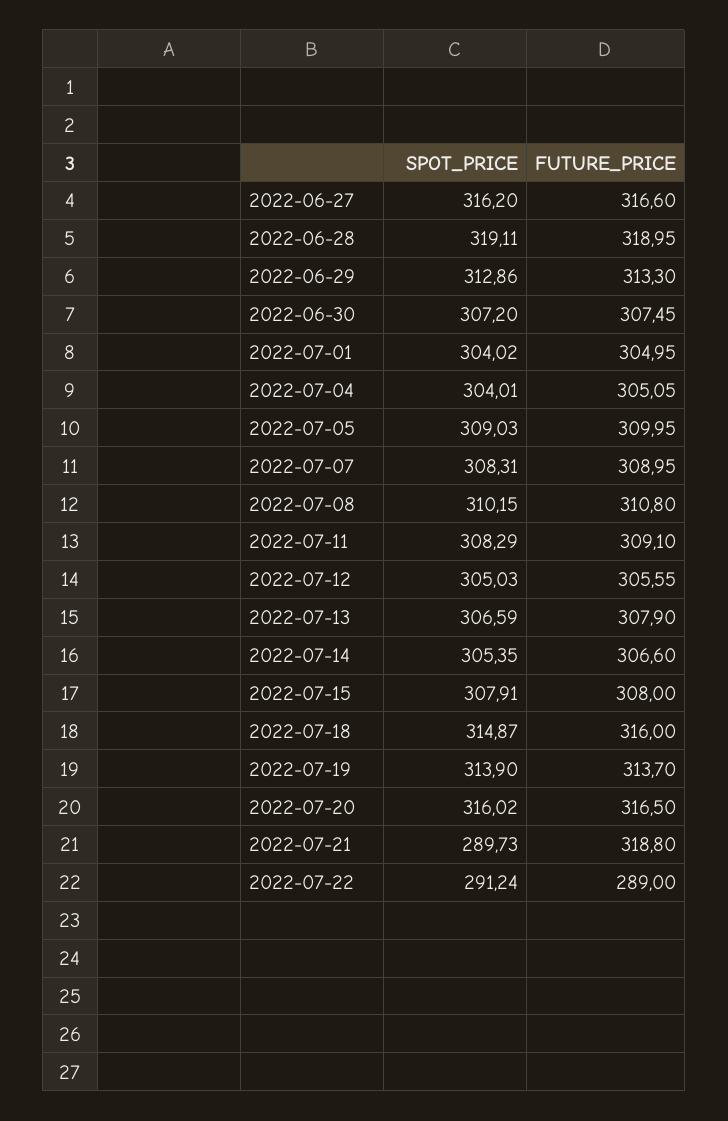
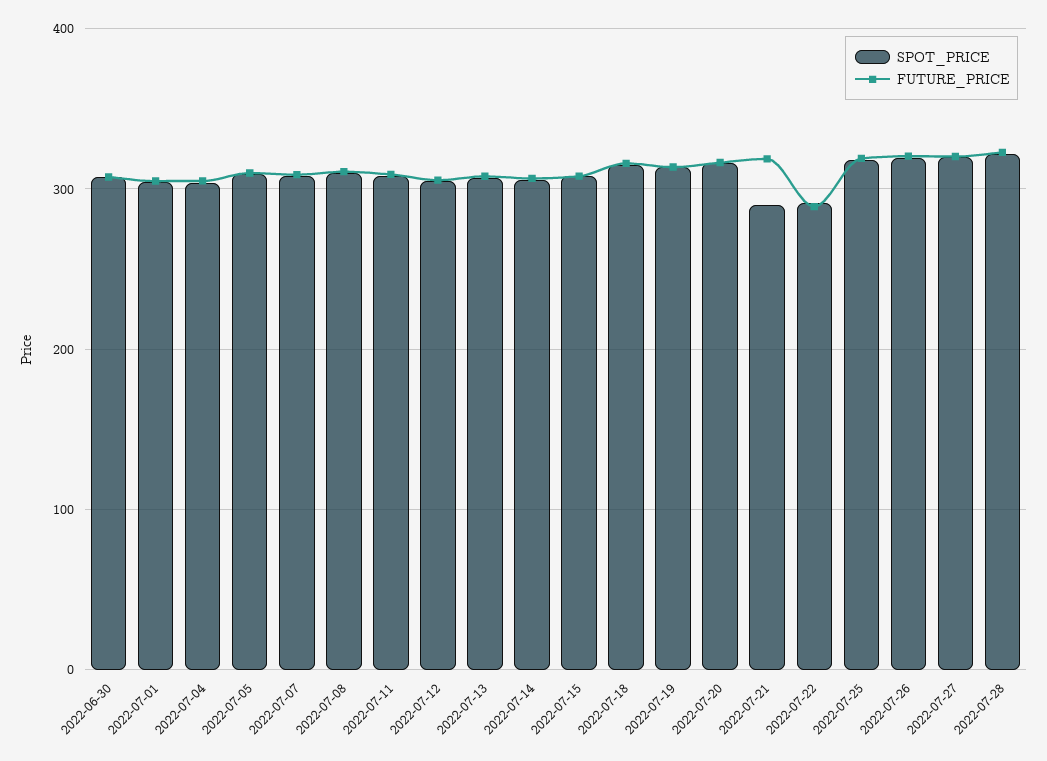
SPOT_PRICE, 2022-06-27: 316.2 -> none
FUTURE_PRICE, 2022-06-27: 316.6 -> none
SPOT_PRICE, 2022-06-28: 319.11 -> none
FUTURE_PRICE, 2022-06-28: 318.95 -> none
SPOT_PRICE, 2022-06-29: 312.86 -> none
FUTURE_PRICE, 2022-06-29: 313.3 -> none
SPOT_PRICE, 2022-07-25: none -> 320
FUTURE_PRICE, 2022-07-25: none -> 320
SPOT_PRICE, 2022-07-26: none -> 320
FUTURE_PRICE, 2022-07-26: none -> 320
SPOT_PRICE, 2022-07-27: none -> 320
FUTURE_PRICE, 2022-07-27: none -> 320
SPOT_PRICE, 2022-07-28: none -> 320
FUTURE_PRICE, 2022-07-28: none -> 320

